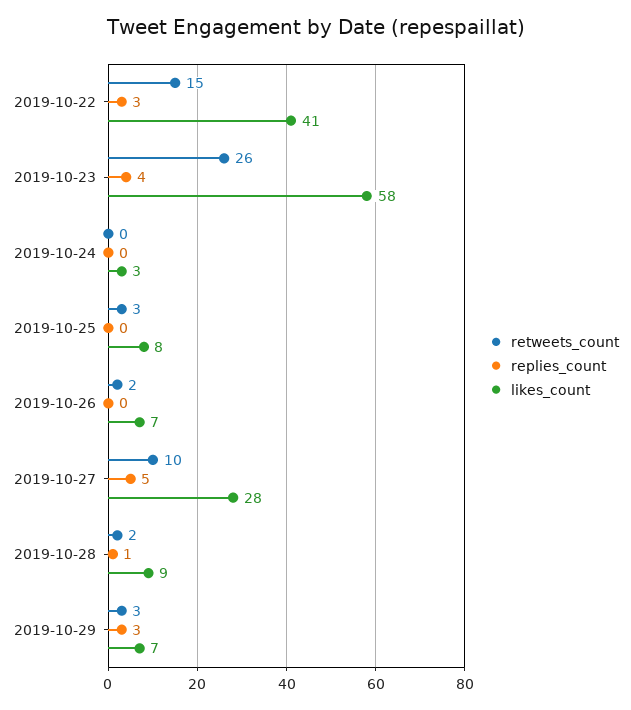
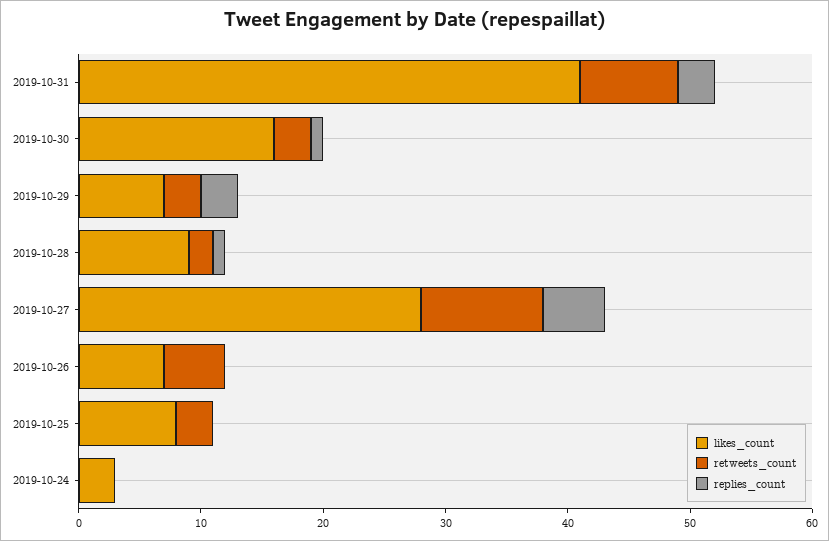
retweets_count, 2019-10-22: 15 -> none
replies_count, 2019-10-22: 3 -> none
likes_count, 2019-10-22: 41 -> none
retweets_count, 2019-10-23: 26 -> none
replies_count, 2019-10-23: 4 -> none
likes_count, 2019-10-23: 58 -> none
retweets_count, 2019-10-26: 2 -> 5
likes_count, 2019-10-31: none -> 41
retweets_count, 2019-10-31: none -> 8
replies_count, 2019-10-31: none -> 3
likes_count, 2019-10-30: none -> 16
retweets_count, 2019-10-30: none -> 3
replies_count, 2019-10-30: none -> 1

